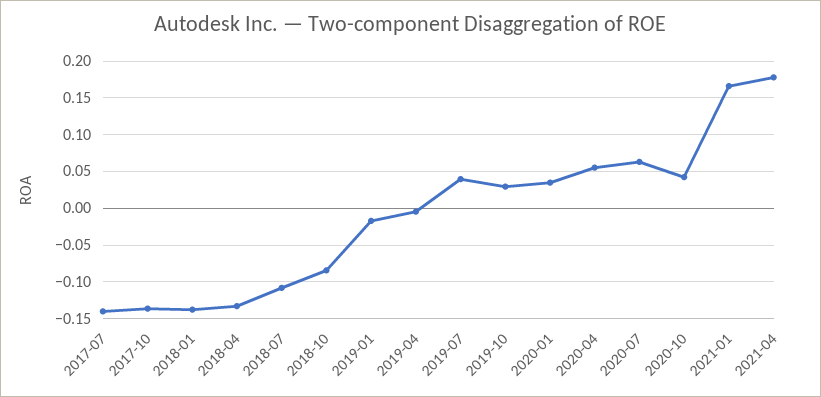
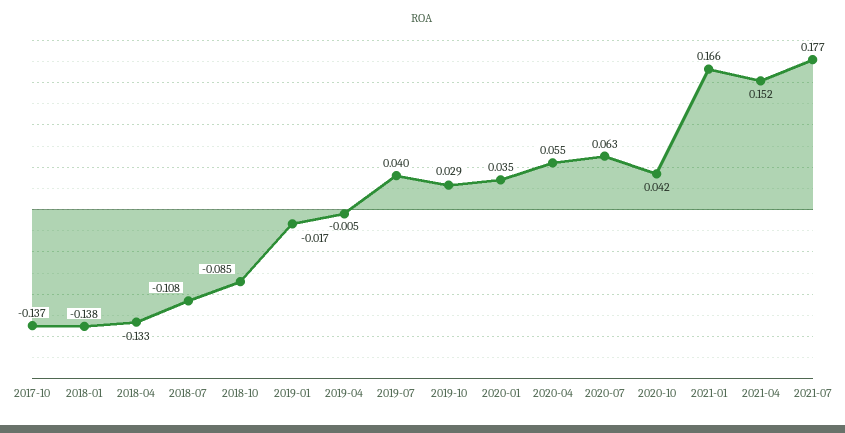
2017-07: -0.14 -> none
2021-04: 0.18 -> 0.152
2021-07: none -> 0.177

